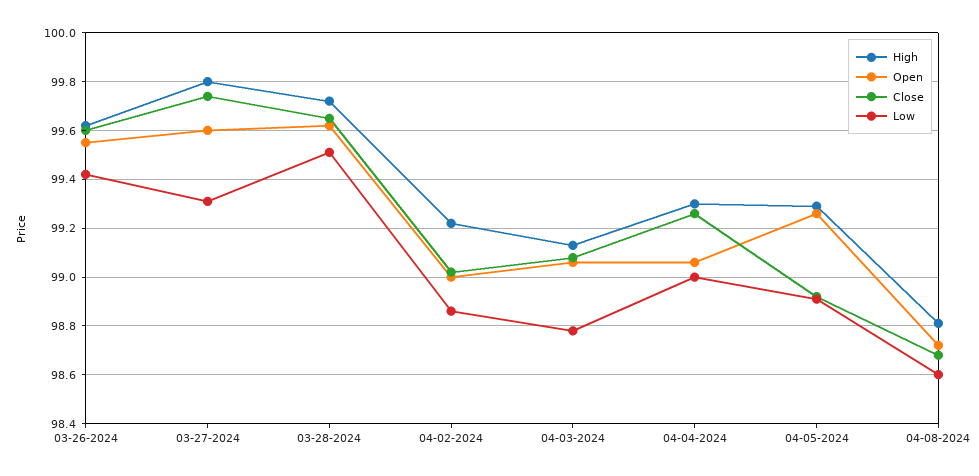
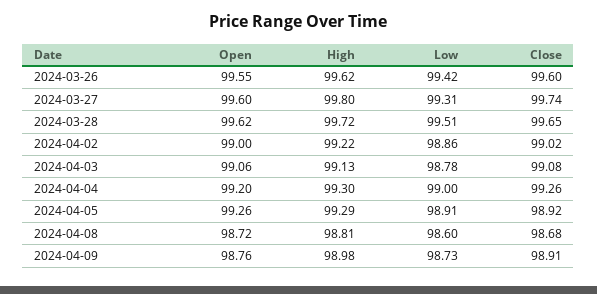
Open, 04-04-2024: 99.05 -> 99.2
Open, 2024-04-09: none -> 98.76
High, 2024-04-09: none -> 98.98
Low, 2024-04-09: none -> 98.73
Close, 2024-04-09: none -> 98.91

